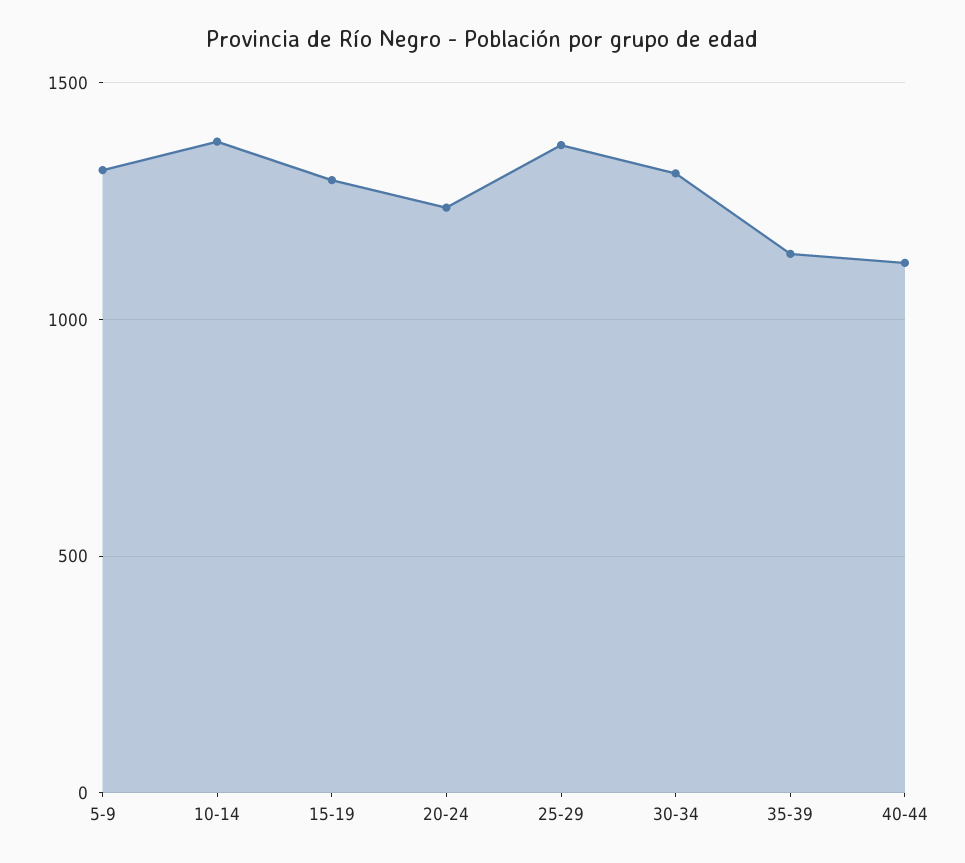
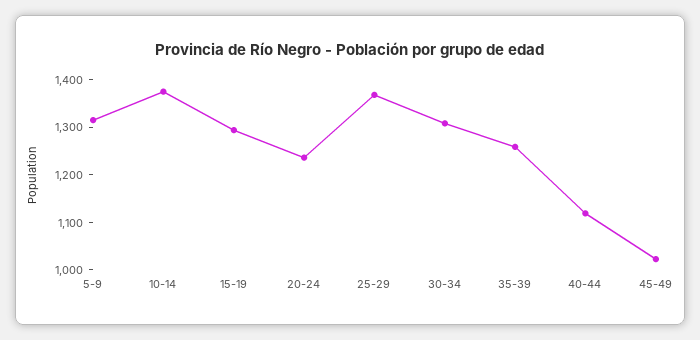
35-39: 1150 -> 1260
45-49: none -> 1020

